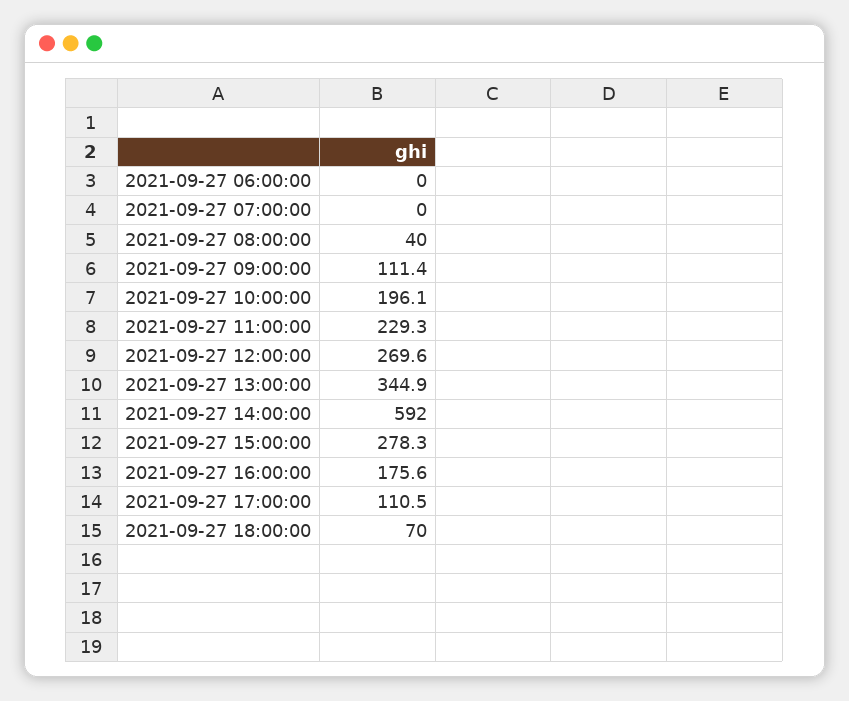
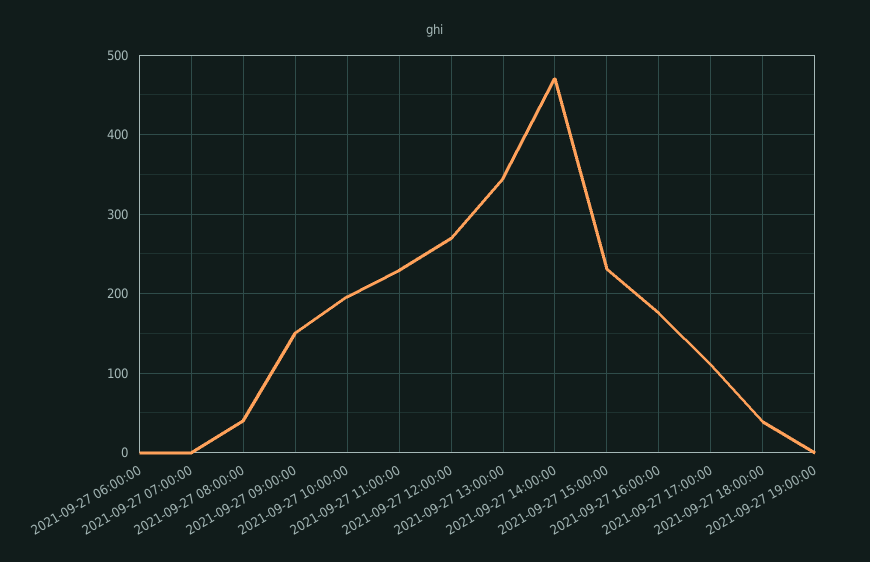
2021-09-27 09:00:00: 111.4 -> 150
2021-09-27 14:00:00: 592 -> 470
2021-09-27 15:00:00: 278.3 -> 230
2021-09-27 18:00:00: 70 -> 40
2021-09-27 19:00:00: none -> 0

